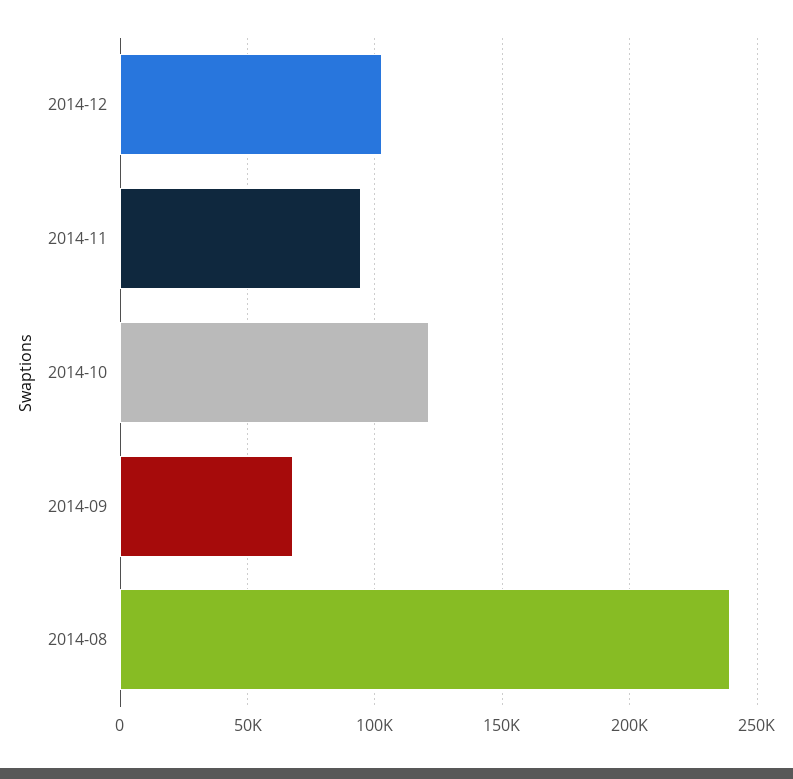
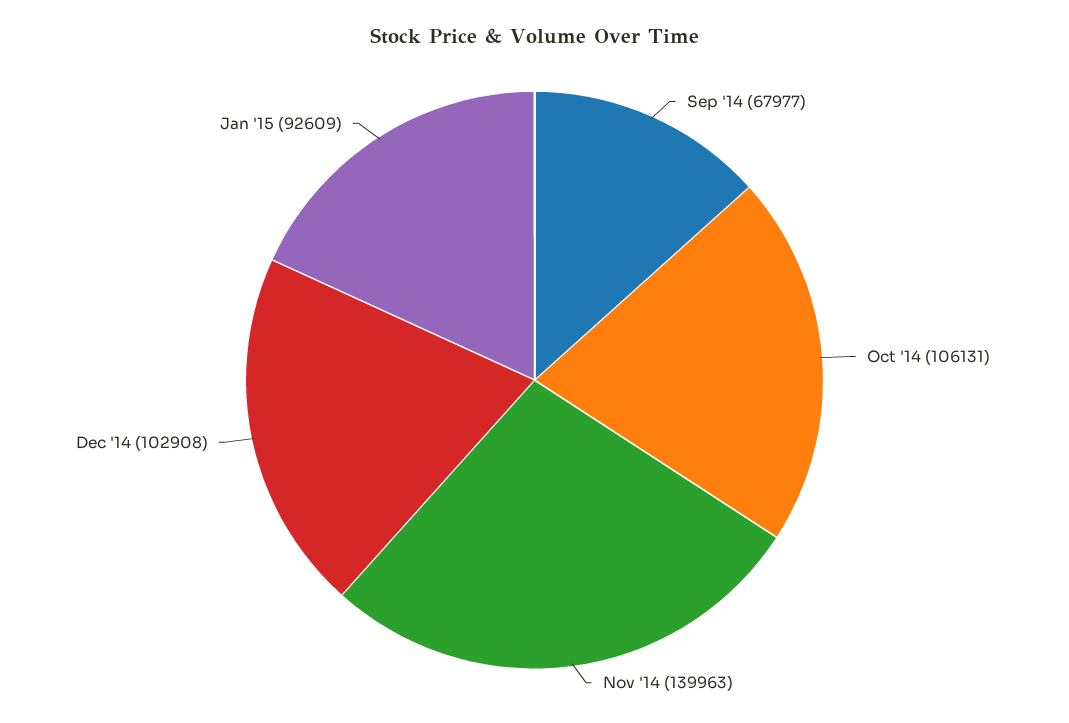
2014-11: 95000 -> 139963
2014-10: 120000 -> 106131
2014-08: 240000 -> none
Jan '15: none -> 92609

